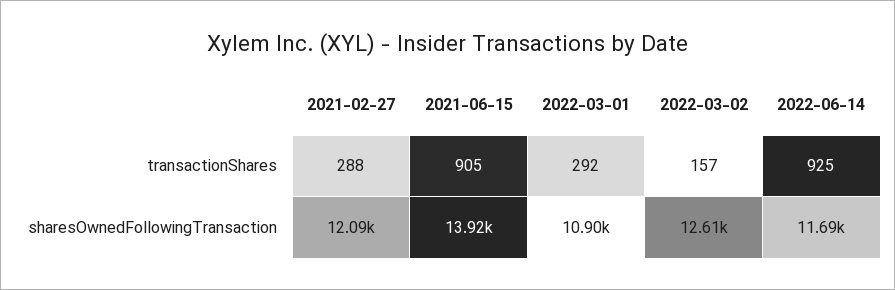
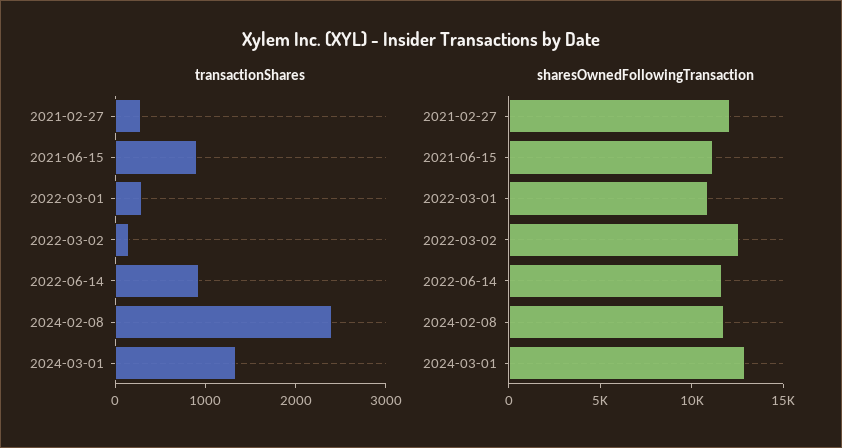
sharesOwnedFollowingTransaction, 2021-06-15: 13920 -> 11000
transactionShares, 2024-02-08: none -> 2400
transactionShares, 2024-03-01: none -> 1400
sharesOwnedFollowingTransaction, 2024-02-08: none -> 12000
sharesOwnedFollowingTransaction, 2024-03-01: none -> 13000

